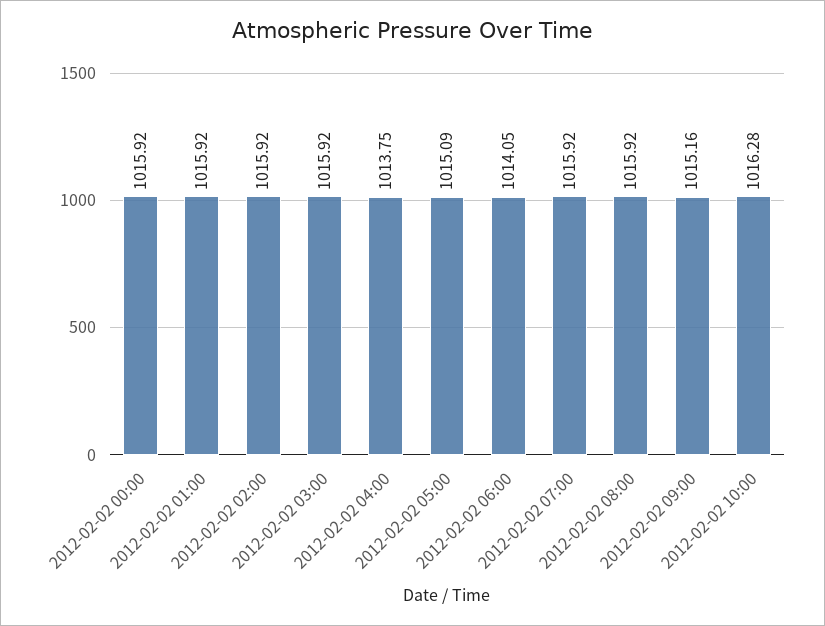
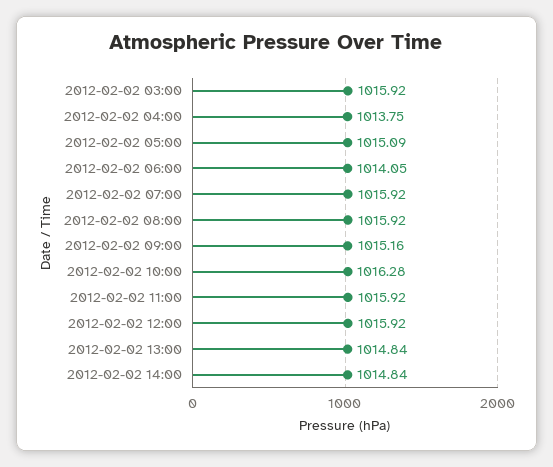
2012-02-02 00:00: 1015.92 -> none
2012-02-02 01:00: 1015.92 -> none
2012-02-02 02:00: 1015.92 -> none
2012-02-02 11:00: none -> 1015.92
2012-02-02 12:00: none -> 1015.92
2012-02-02 13:00: none -> 1014.84
2012-02-02 14:00: none -> 1014.84

